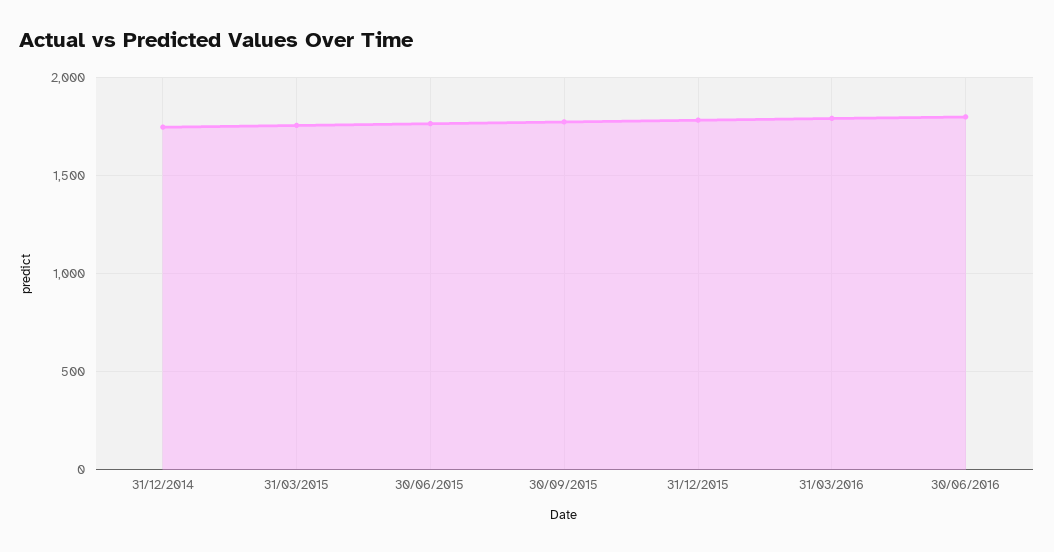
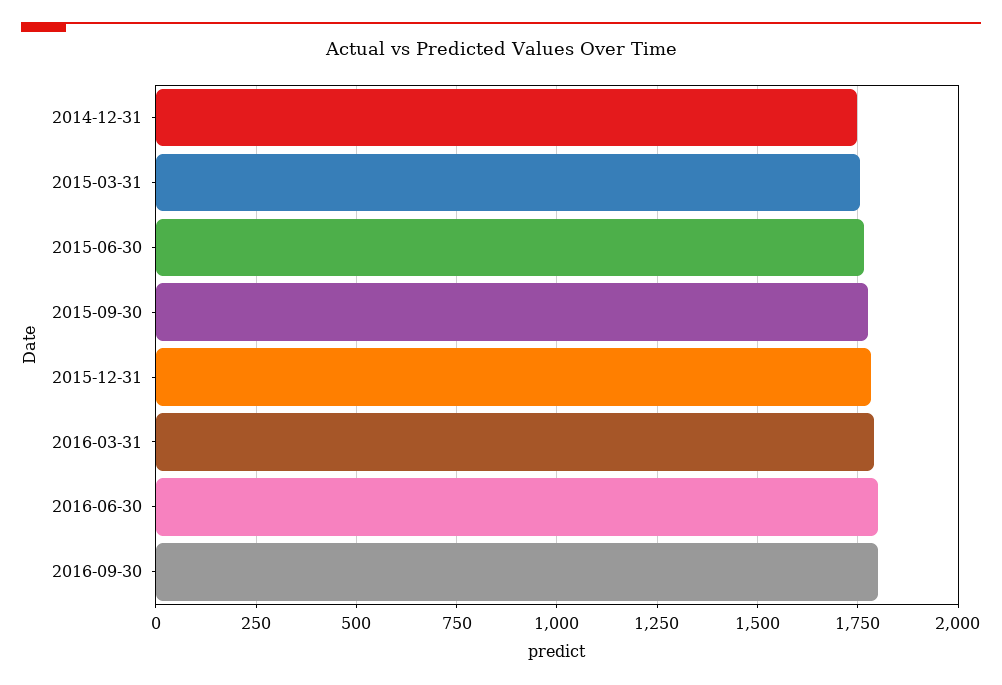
2016-09-30: none -> 1800

